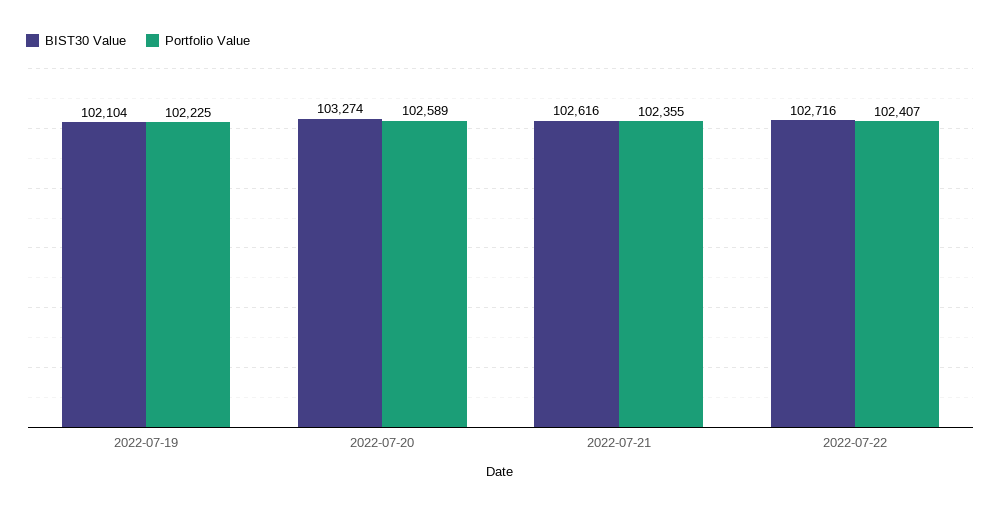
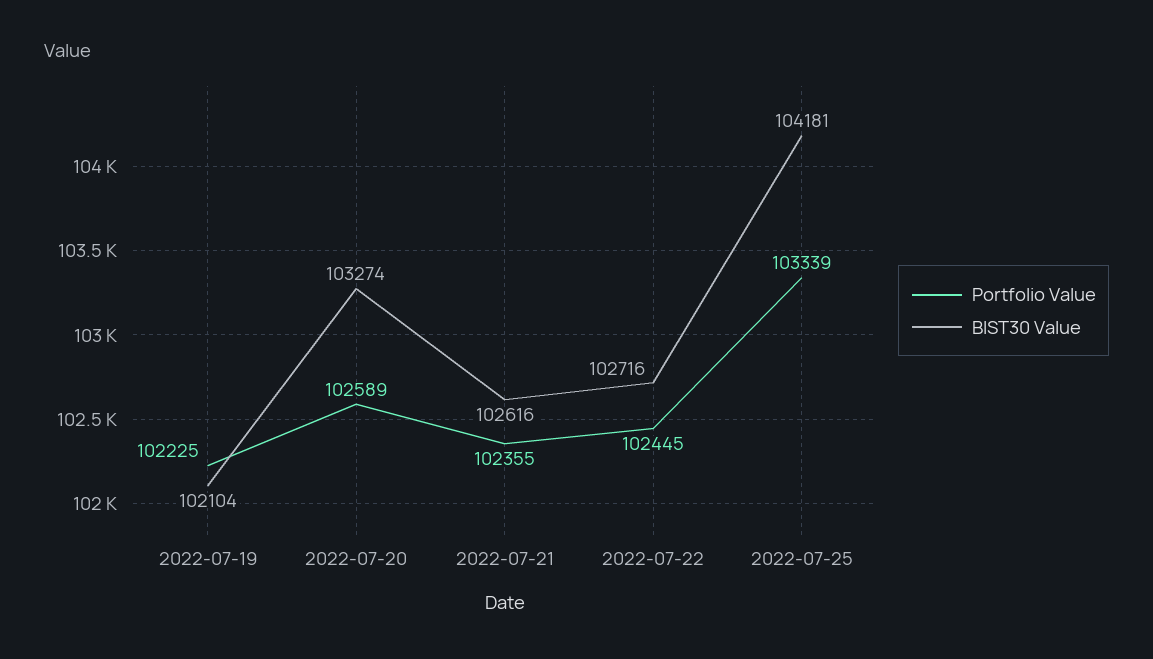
Portfolio Value, 2022-07-22: 102407 -> 102445
Portfolio Value, 2022-07-25: none -> 103339
BIST30 Value, 2022-07-25: none -> 104181

